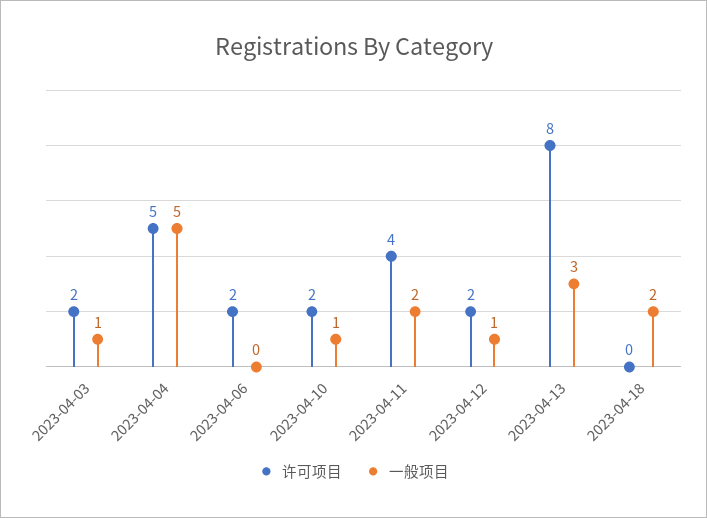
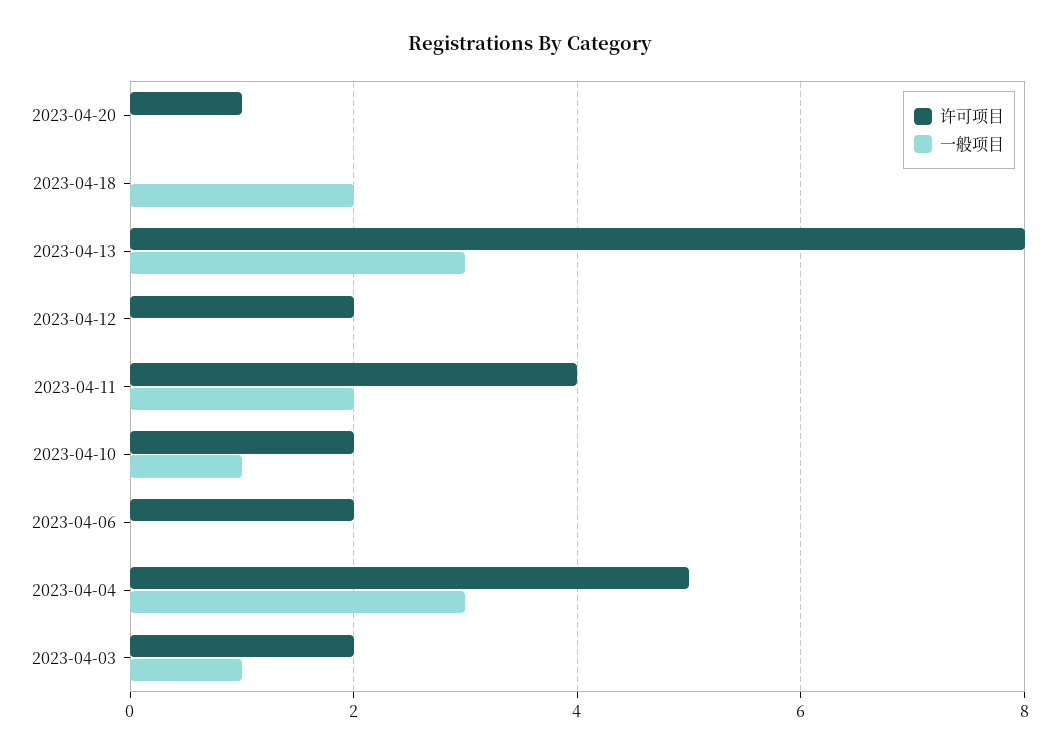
一般项目, 2023-04-04: 5 -> 3
一般项目, 2023-04-12: 1 -> 0
许可项目, 2023-04-20: none -> 1
一般项目, 2023-04-20: none -> 0

